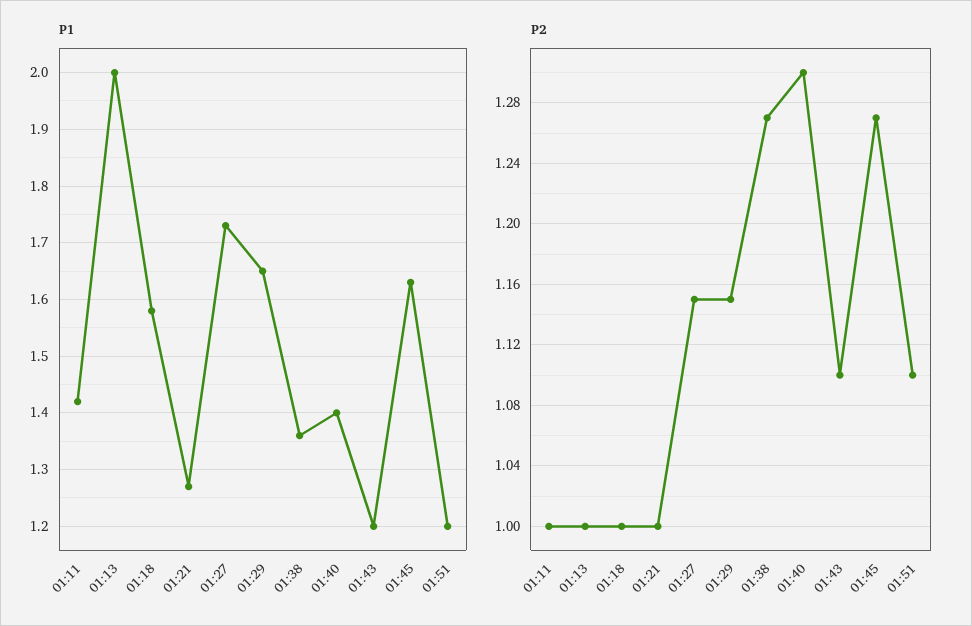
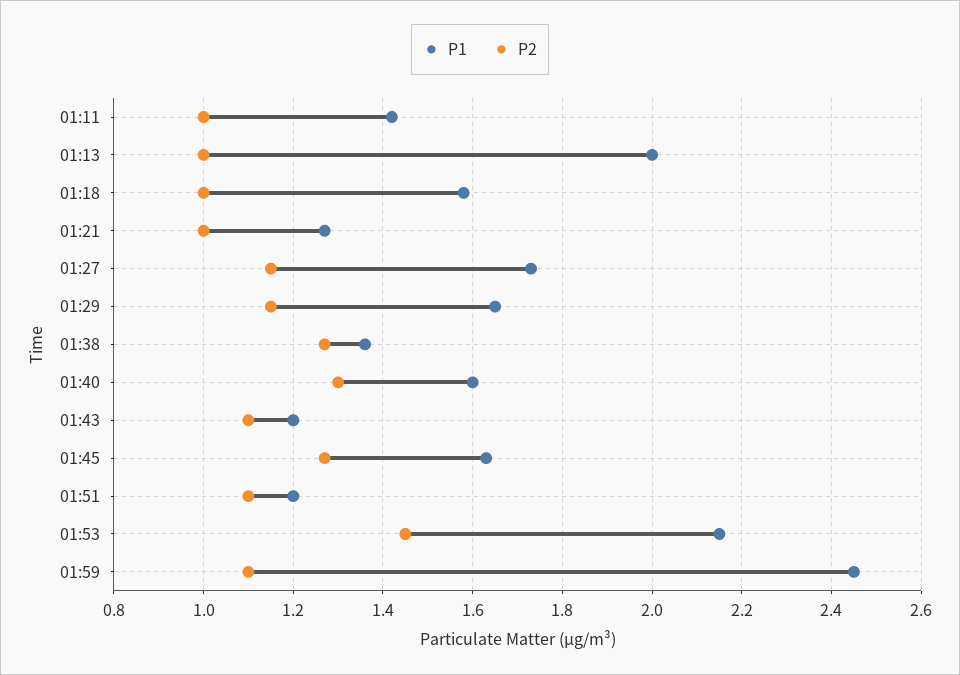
P1, 01:40: 1.4 -> 1.6
P1, 01:53: none -> 2.15
P2, 01:53: none -> 1.45
P1, 01:59: none -> 2.45
P2, 01:59: none -> 1.1

